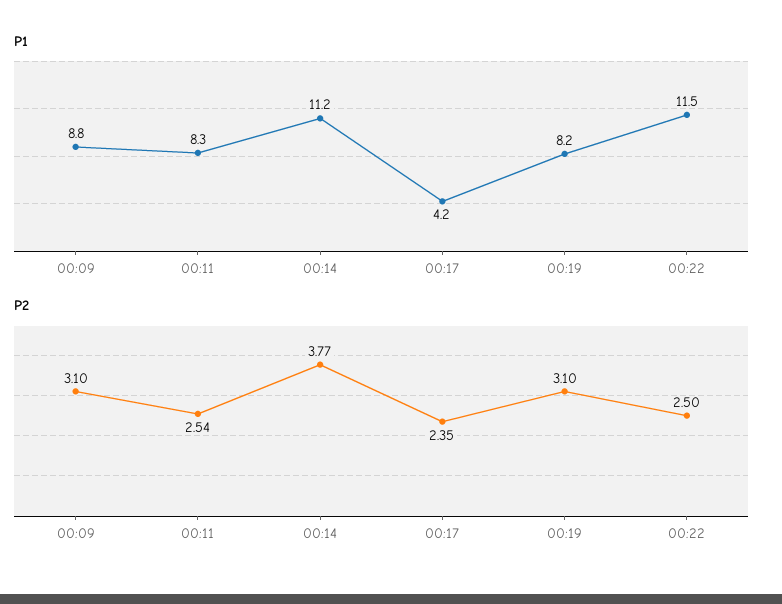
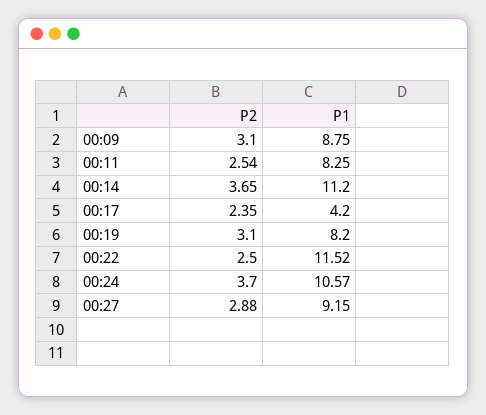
P2, 00:14: 3.77 -> 3.65
P2, 00:24: none -> 3.7
P1, 00:24: none -> 10.57
P2, 00:27: none -> 2.88
P1, 00:27: none -> 9.15

